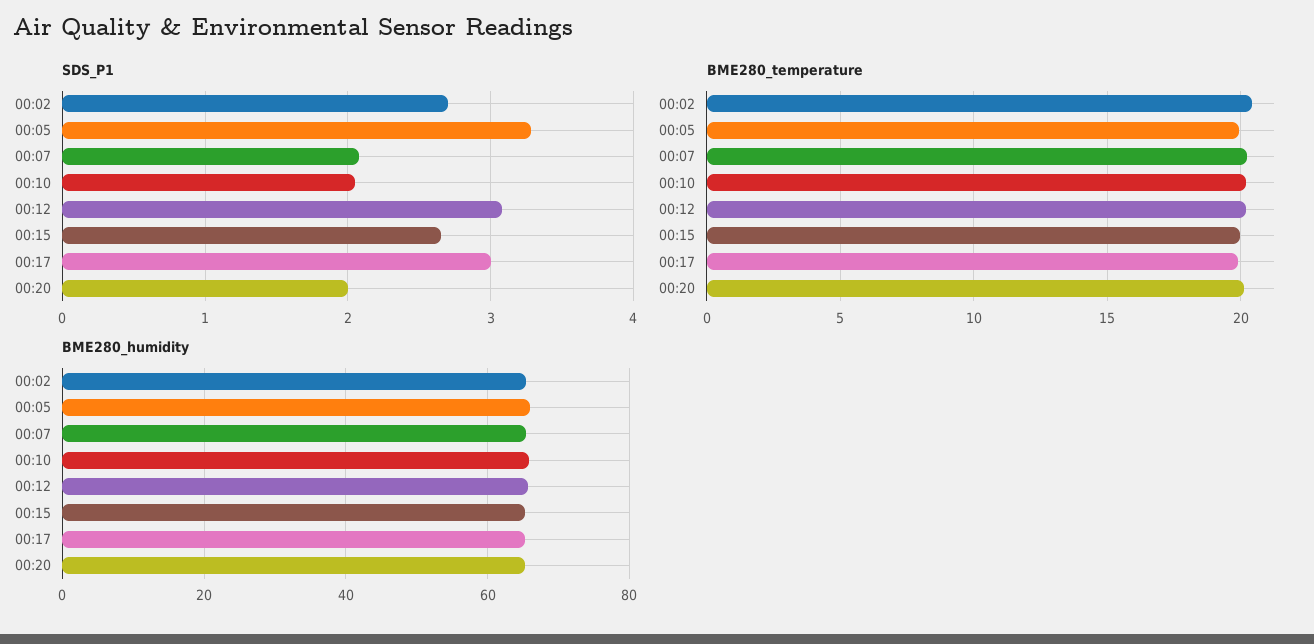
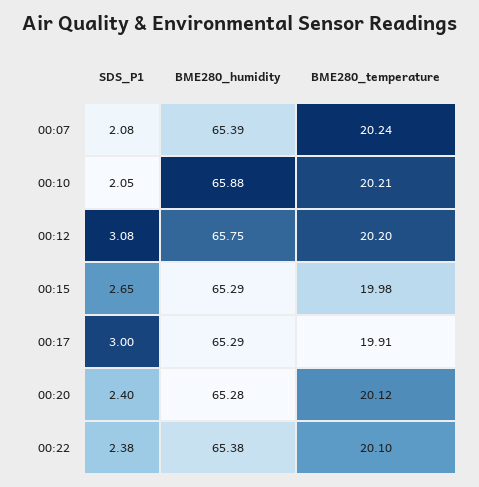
SDS_P1, 00:02: 2.7 -> none
SDS_P1, 00:05: 3.3 -> none
SDS_P1, 00:20: 2 -> 2.4
BME280_temperature, 00:02: 20.5 -> none
BME280_temperature, 00:05: 20 -> none
BME280_humidity, 00:02: 66 -> none
BME280_humidity, 00:05: 66 -> none
SDS_P1, 00:22: none -> 2.38
BME280_humidity, 00:22: none -> 65.38
BME280_temperature, 00:22: none -> 20.1

